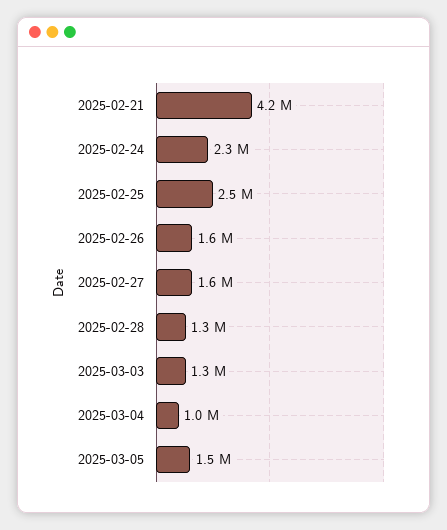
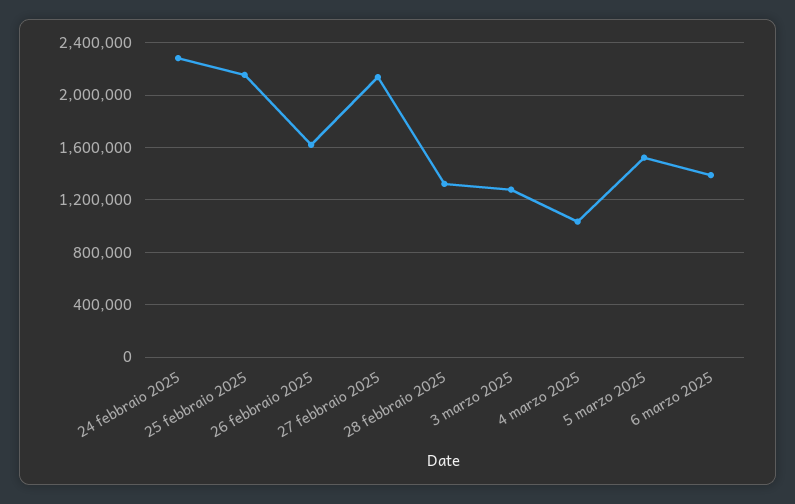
2025-02-21: 4200000 -> none
2025-02-25: 2500000 -> 2150000
2025-02-27: 1600000 -> 2150000
6 marzo 2025: none -> 1400000

